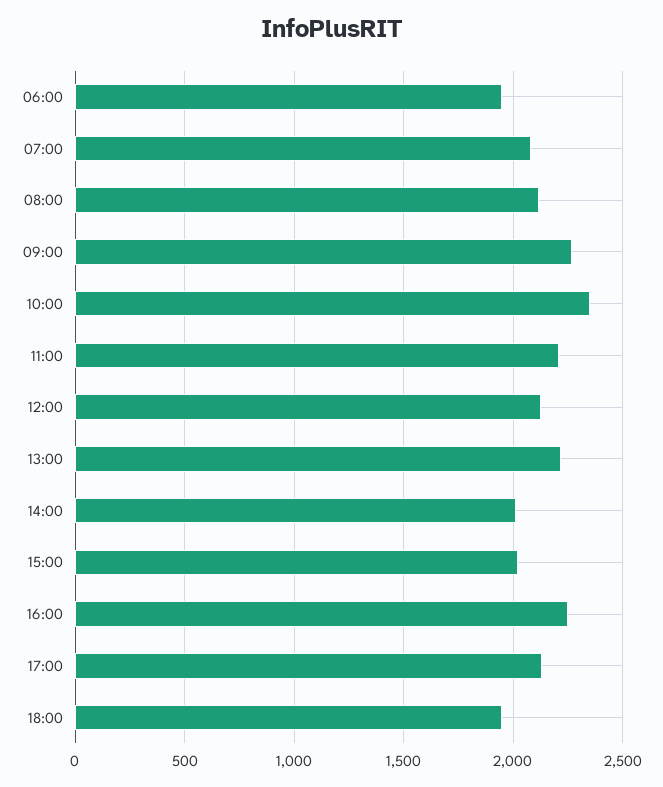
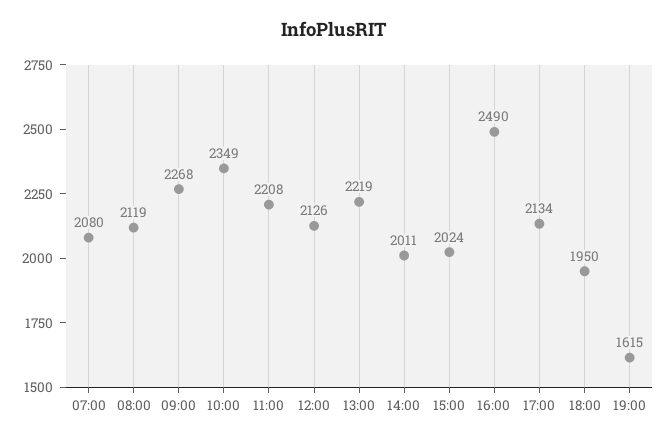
06:00: 1950 -> none
16:00: 2250 -> 2490
19:00: none -> 1615

